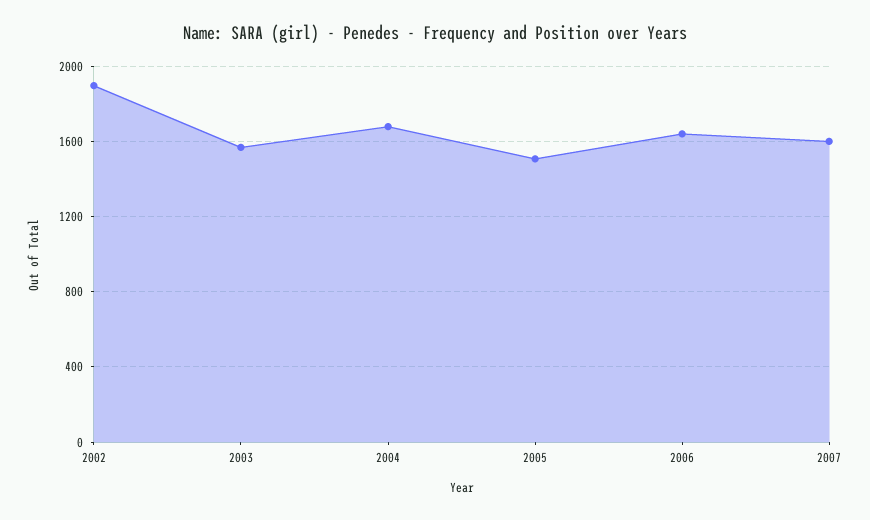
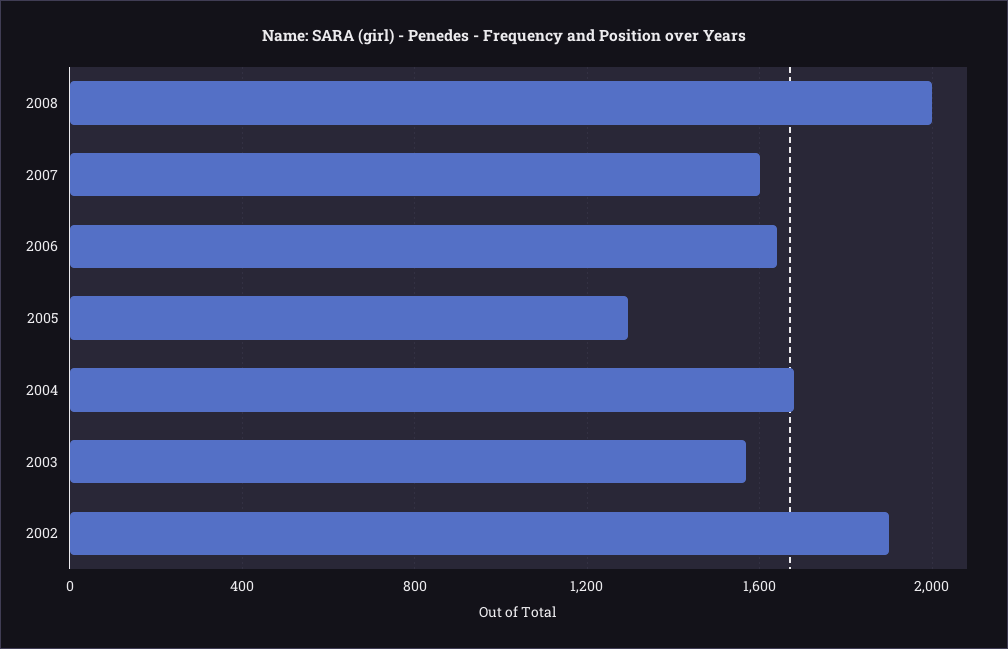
2005: 1500 -> 1300
2008: none -> 2000

